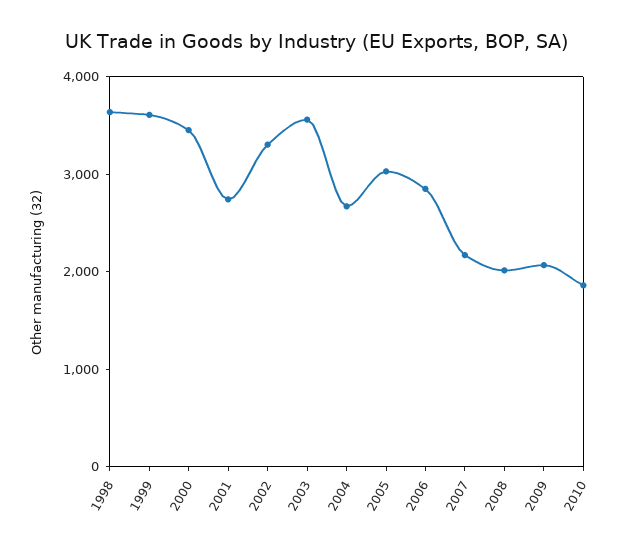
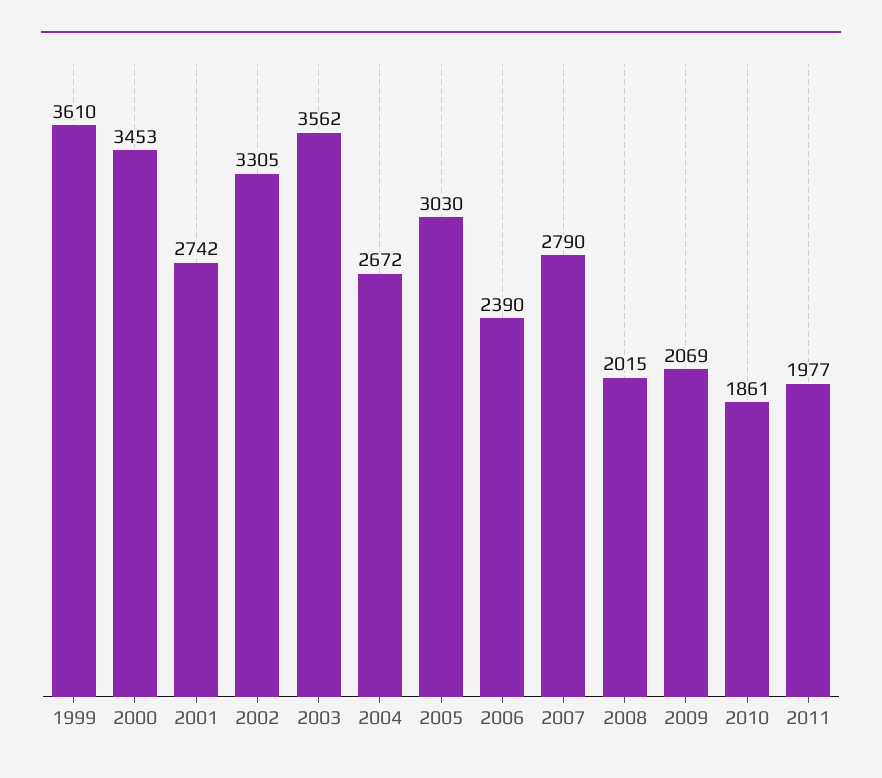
1998: 3600 -> none
2006: 2800 -> 2390
2007: 2200 -> 2790
2011: none -> 1977

